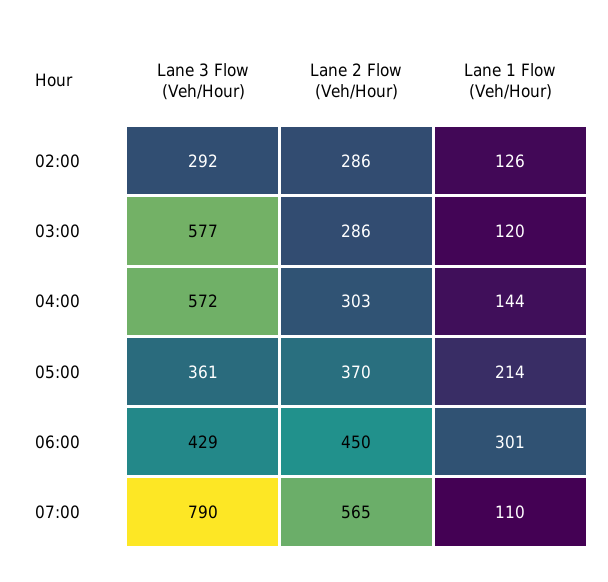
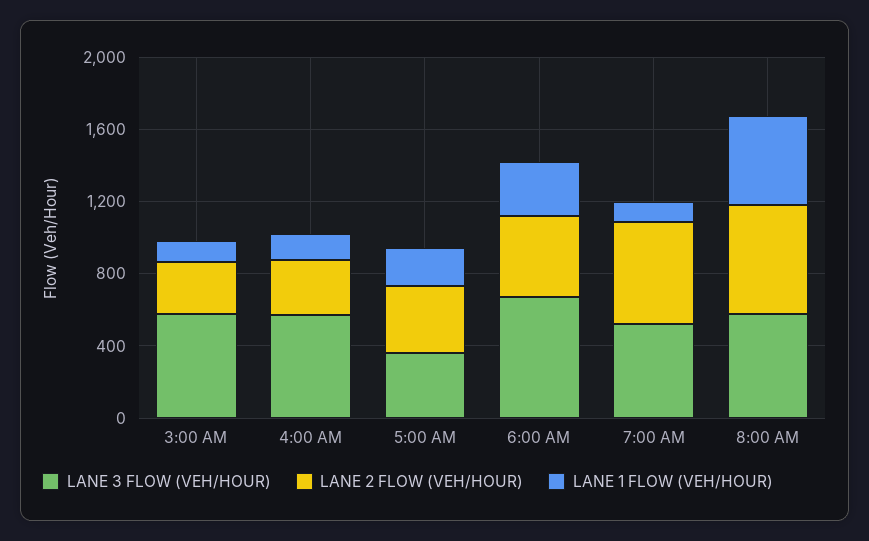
Lane 3 Flow (Veh/Hour), 02:00: 292 -> none
Lane 2 Flow (Veh/Hour), 02:00: 286 -> none
Lane 1 Flow (Veh/Hour), 02:00: 126 -> none
Lane 3 Flow (Veh/Hour), 06:00: 429 -> 700
Lane 3 Flow (Veh/Hour), 07:00: 790 -> 500
Lane 3 Flow (Veh/Hour), 8:00 AM: none -> 600
Lane 2 Flow (Veh/Hour), 8:00 AM: none -> 600
Lane 1 Flow (Veh/Hour), 8:00 AM: none -> 500

